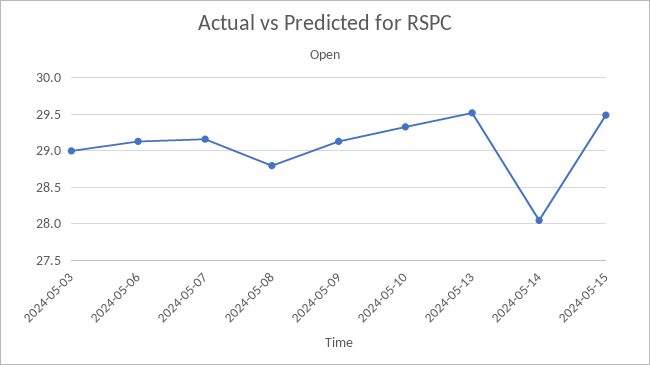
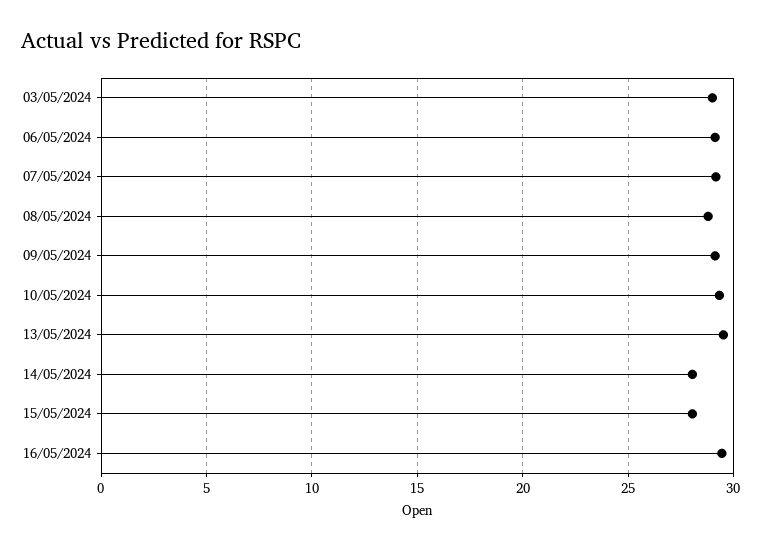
2024-05-15: 29.5 -> 28
16/05/2024: none -> 29.5

